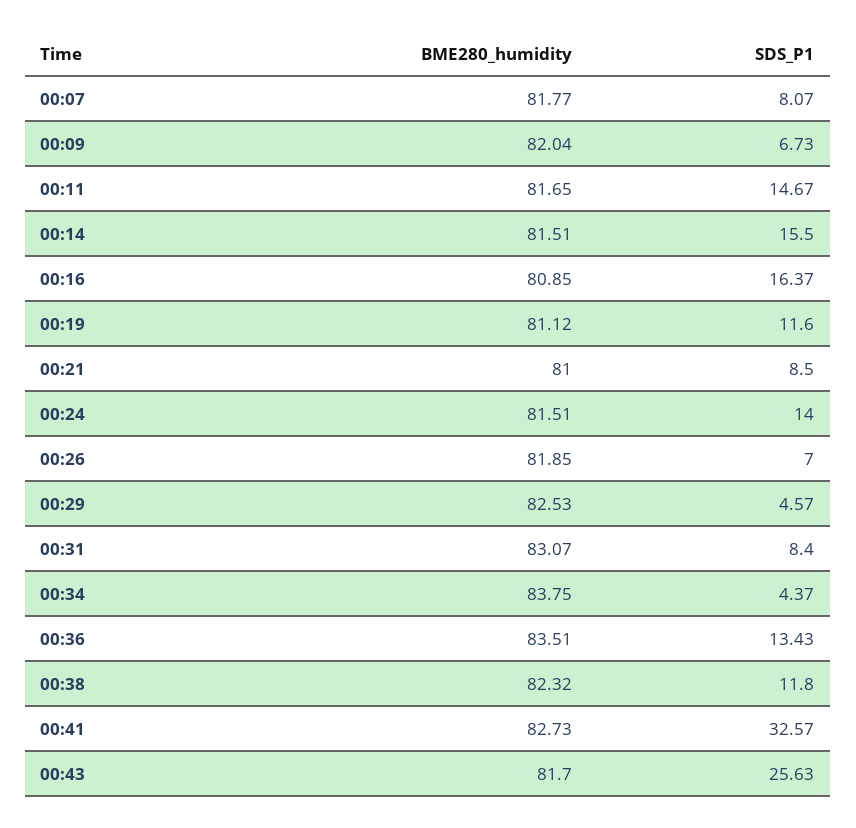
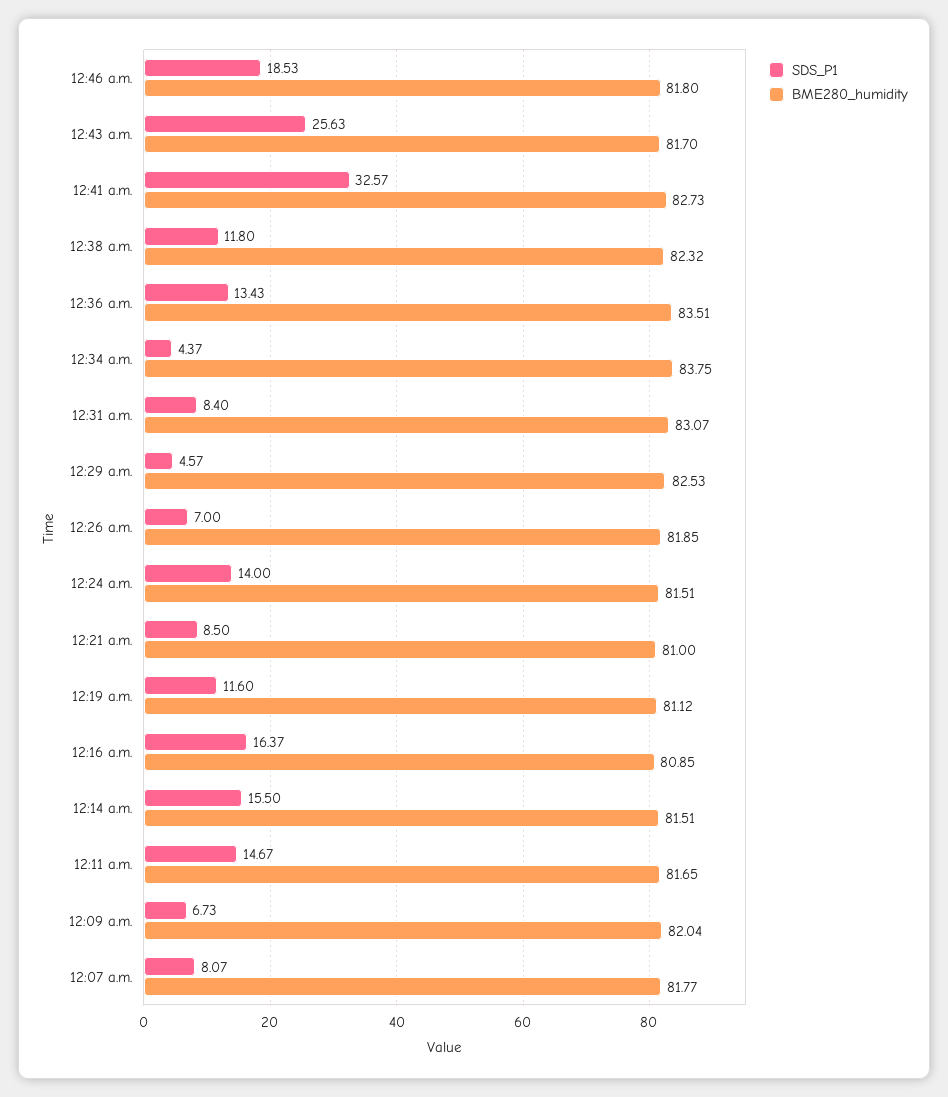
SDS_P1, 12:46 a.m.: none -> 18.53
BME280_humidity, 12:46 a.m.: none -> 81.8

